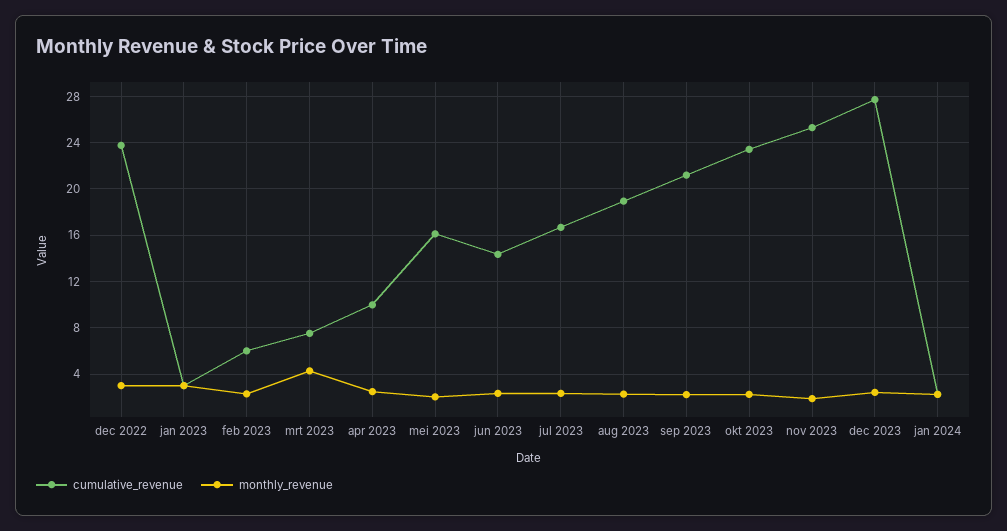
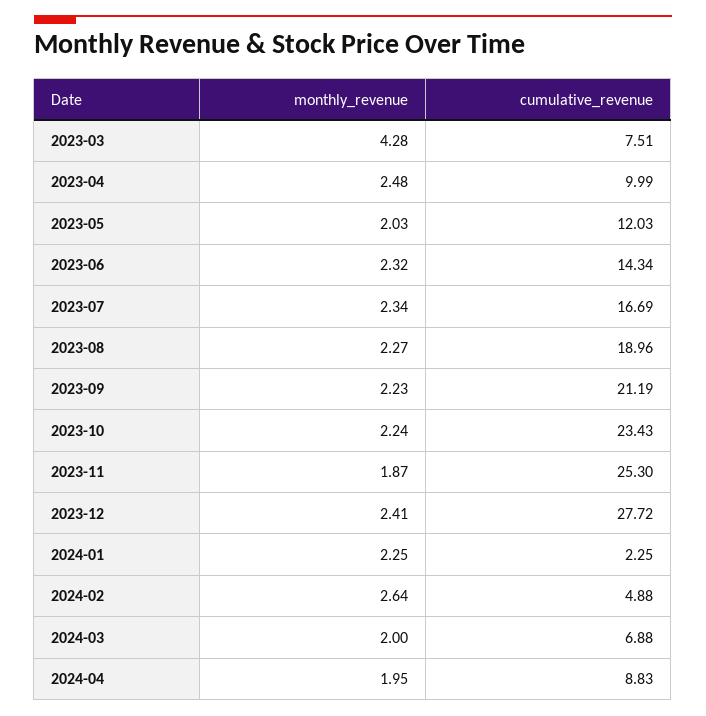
cumulative_revenue, dec 2022: 24 -> none
monthly_revenue, dec 2022: 3 -> none
cumulative_revenue, jan 2023: 3 -> none
monthly_revenue, jan 2023: 3 -> none
cumulative_revenue, feb 2023: 6 -> none
monthly_revenue, feb 2023: 2 -> none
cumulative_revenue, mei 2023: 16 -> 12.03
monthly_revenue, 2024-02: none -> 2.64
cumulative_revenue, 2024-02: none -> 4.88
monthly_revenue, 2024-03: none -> 2
cumulative_revenue, 2024-03: none -> 6.88
monthly_revenue, 2024-04: none -> 1.95
cumulative_revenue, 2024-04: none -> 8.83

